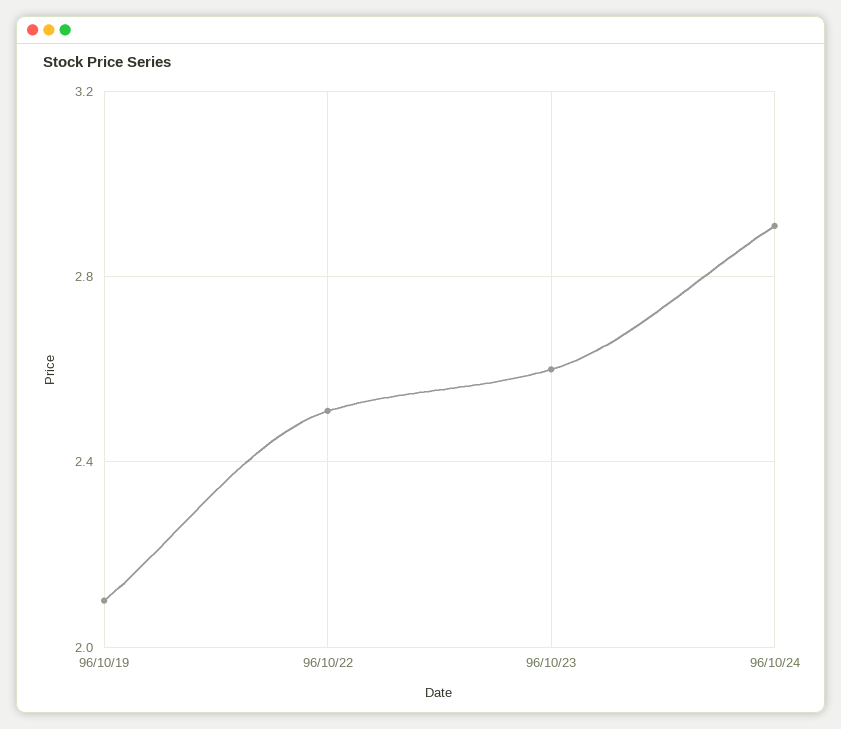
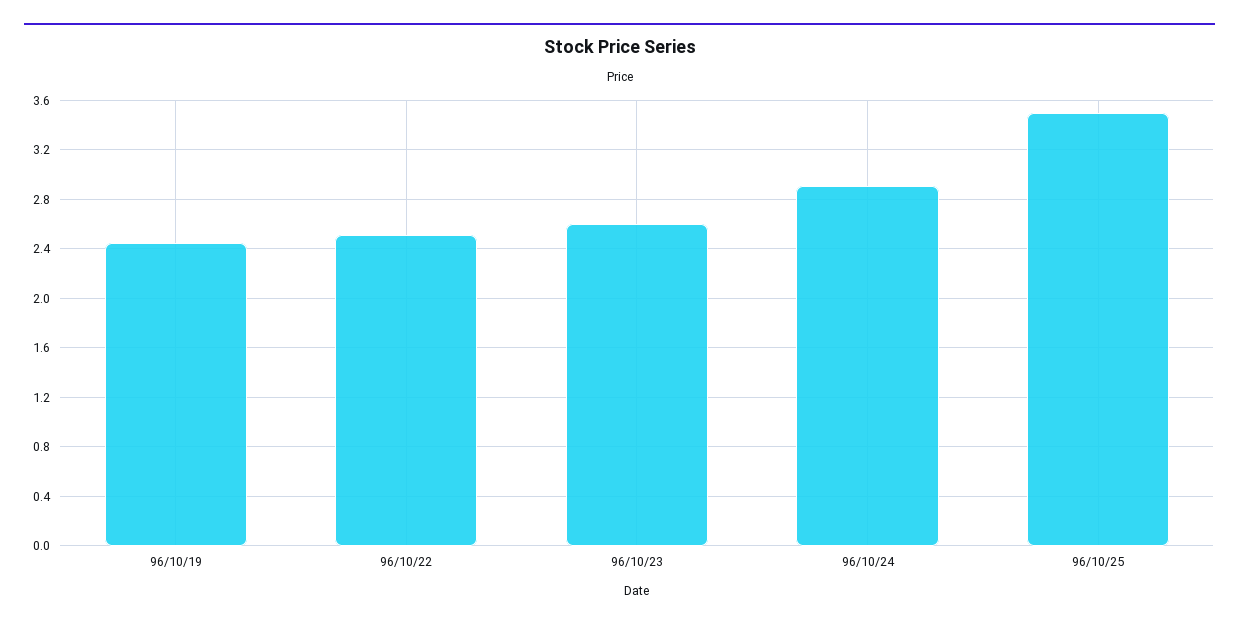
96/10/19: 2.1 -> 2.45
96/10/25: none -> 3.5

